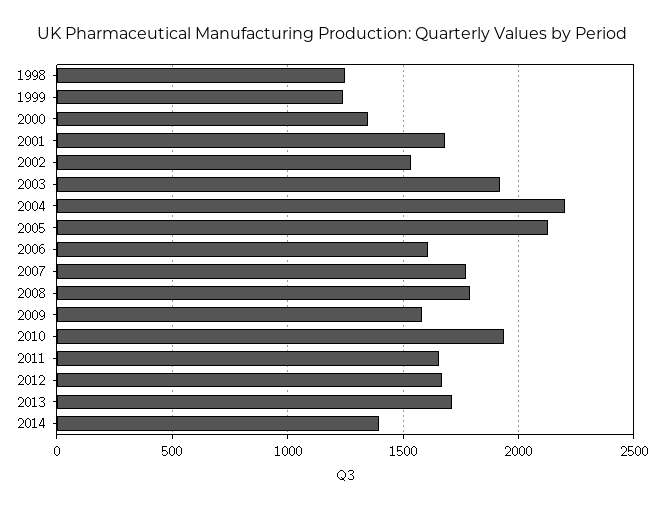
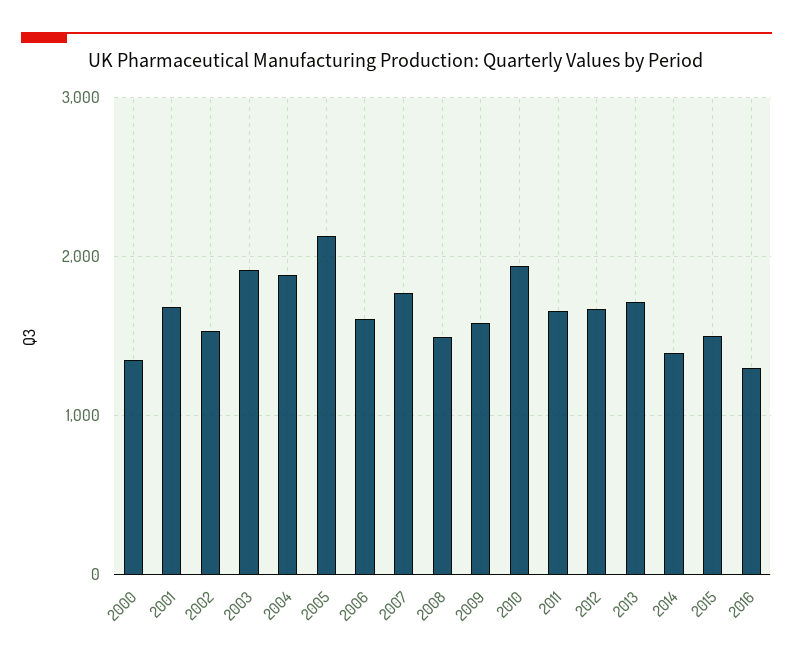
1998: 1250 -> none
1999: 1250 -> none
2004: 2200 -> 1900
2008: 1800 -> 1500
2015: none -> 1500
2016: none -> 1300

